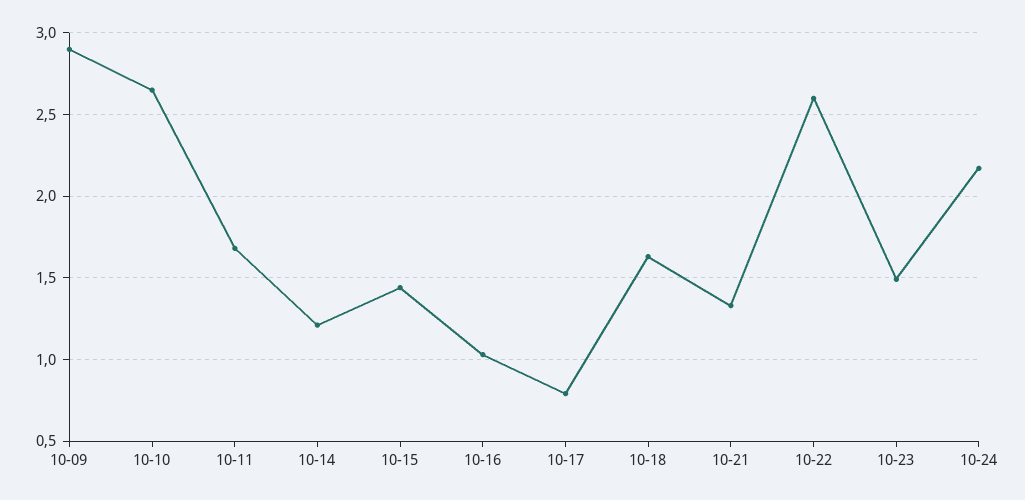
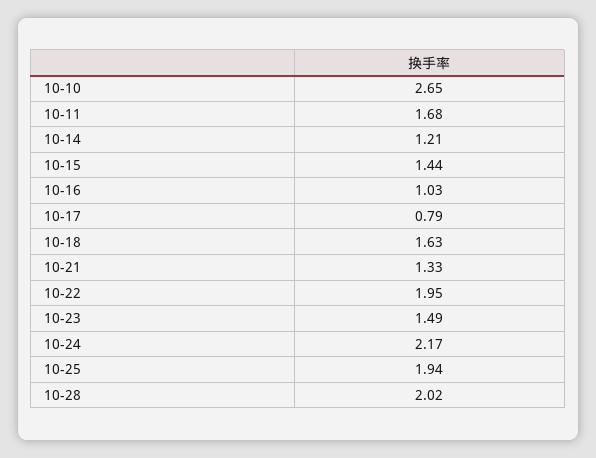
10-09: 2.9 -> none
10-22: 2.6 -> 1.95
10-25: none -> 1.94
10-28: none -> 2.02

